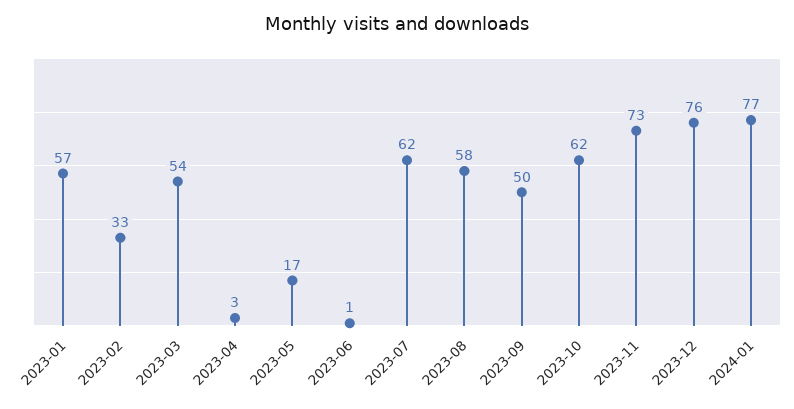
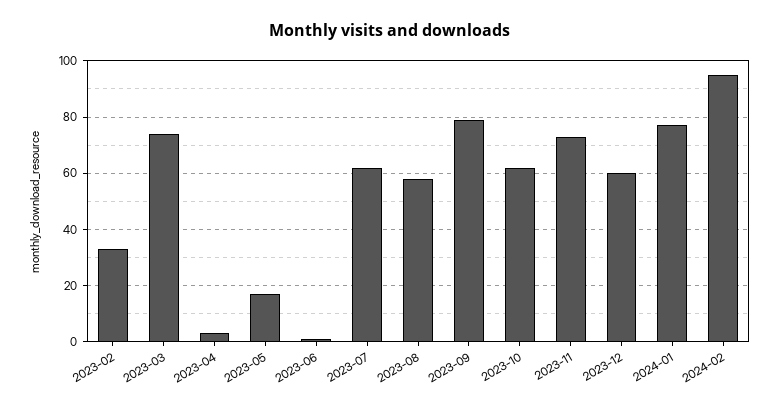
2023-01: 57 -> none
2023-03: 54 -> 75
2023-09: 50 -> 80
2023-12: 76 -> 60
2024-02: none -> 95

